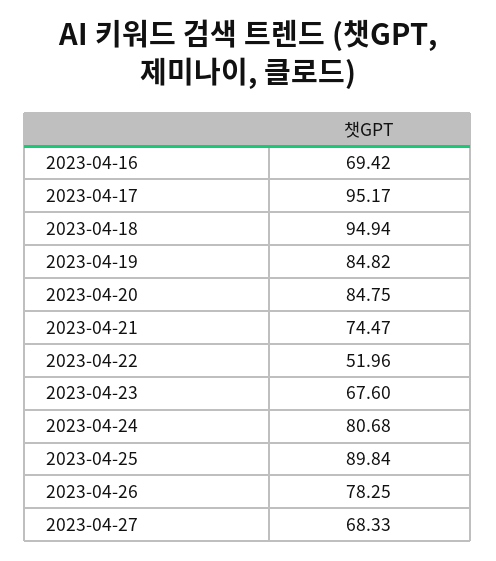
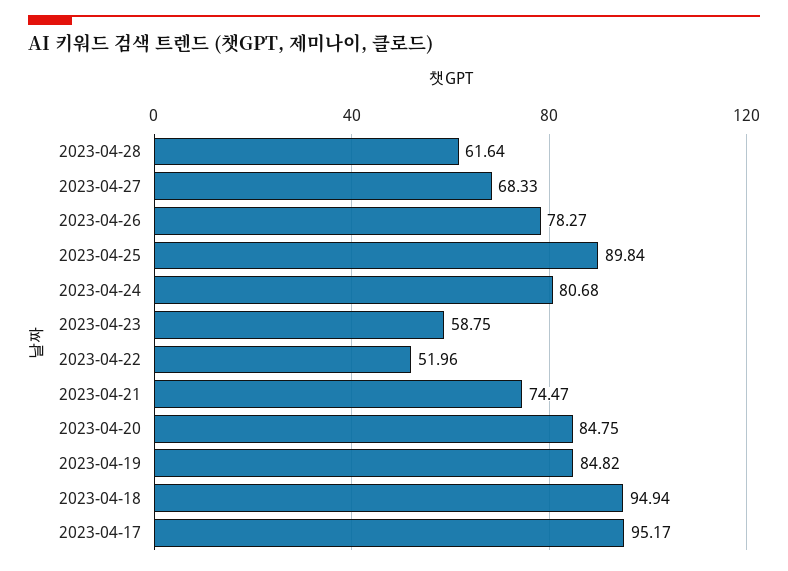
2023-04-16: 69.42 -> none
2023-04-23: 67.6 -> 58.75
2023-04-26: 78.25 -> 78.27
2023-04-28: none -> 61.64

